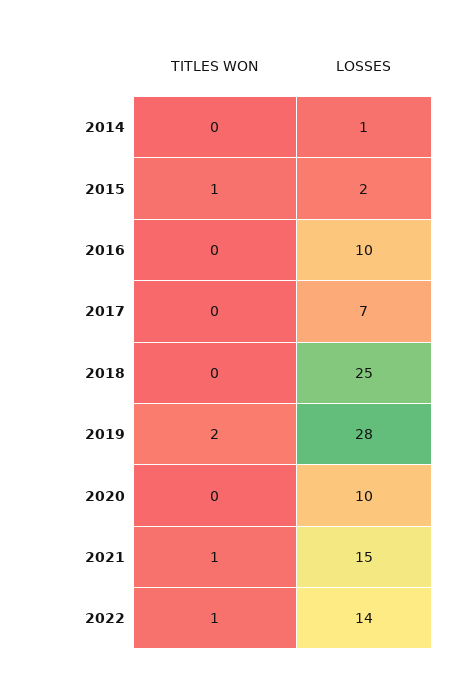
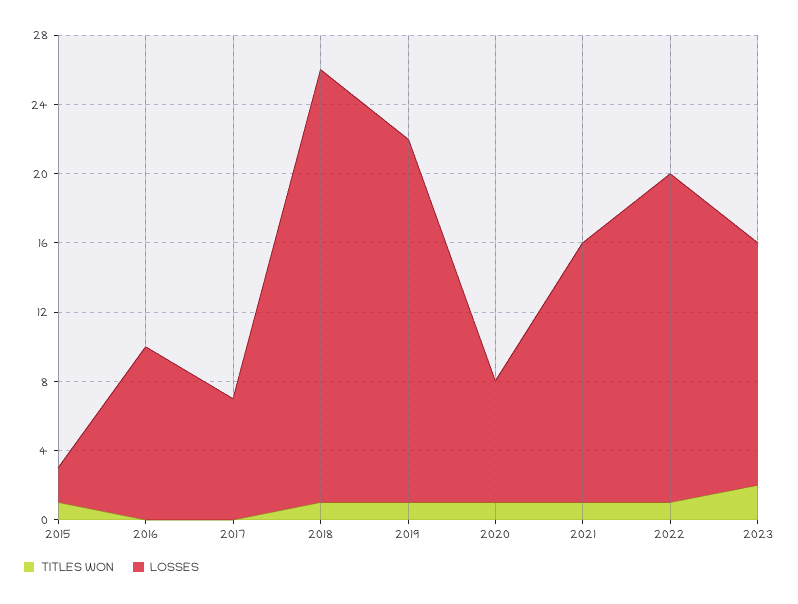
TITLES WON, 2014: 0 -> none
LOSSES, 2014: 1 -> none
TITLES WON, 2018: 0 -> 1
TITLES WON, 2019: 2 -> 1
LOSSES, 2019: 28 -> 21
TITLES WON, 2020: 0 -> 1
LOSSES, 2020: 10 -> 7
LOSSES, 2022: 14 -> 19
TITLES WON, 2023: none -> 2
LOSSES, 2023: none -> 14

